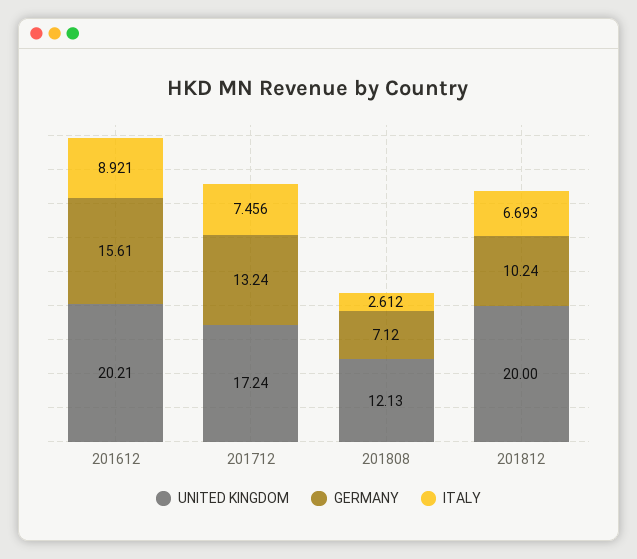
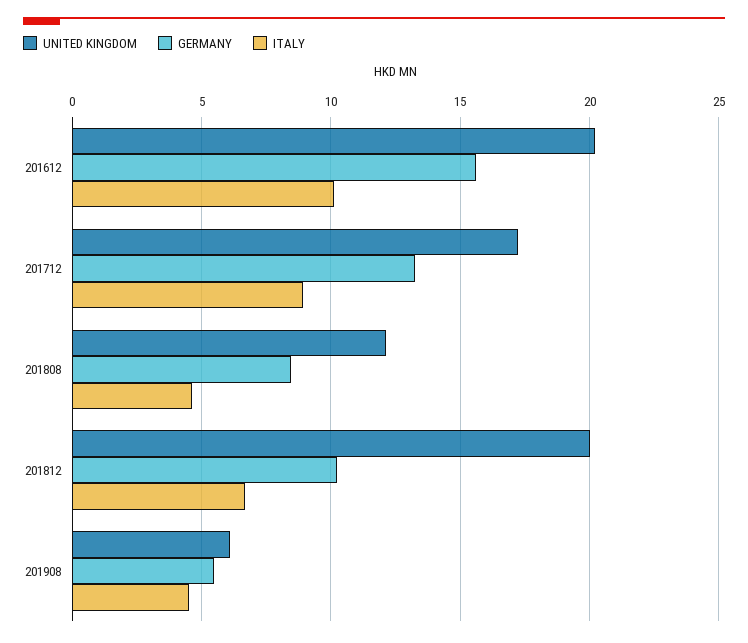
ITALY, 201612: 8.921 -> 10
ITALY, 201712: 7.456 -> 9
GERMANY, 201808: 7.12 -> 8.5
ITALY, 201808: 2.612 -> 4.5
UNITED KINGDOM, 201908: none -> 6
GERMANY, 201908: none -> 5.5
ITALY, 201908: none -> 4.5

